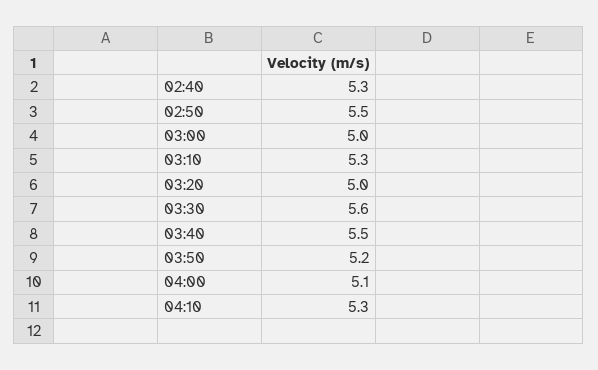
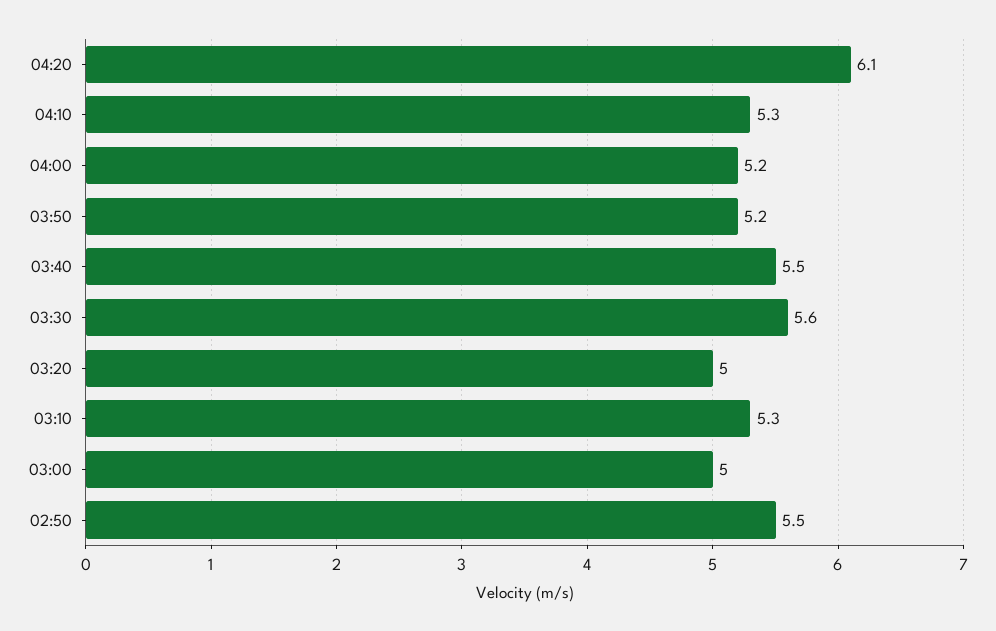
02:40: 5.3 -> none
04:00: 5.1 -> 5.2
04:20: none -> 6.1

